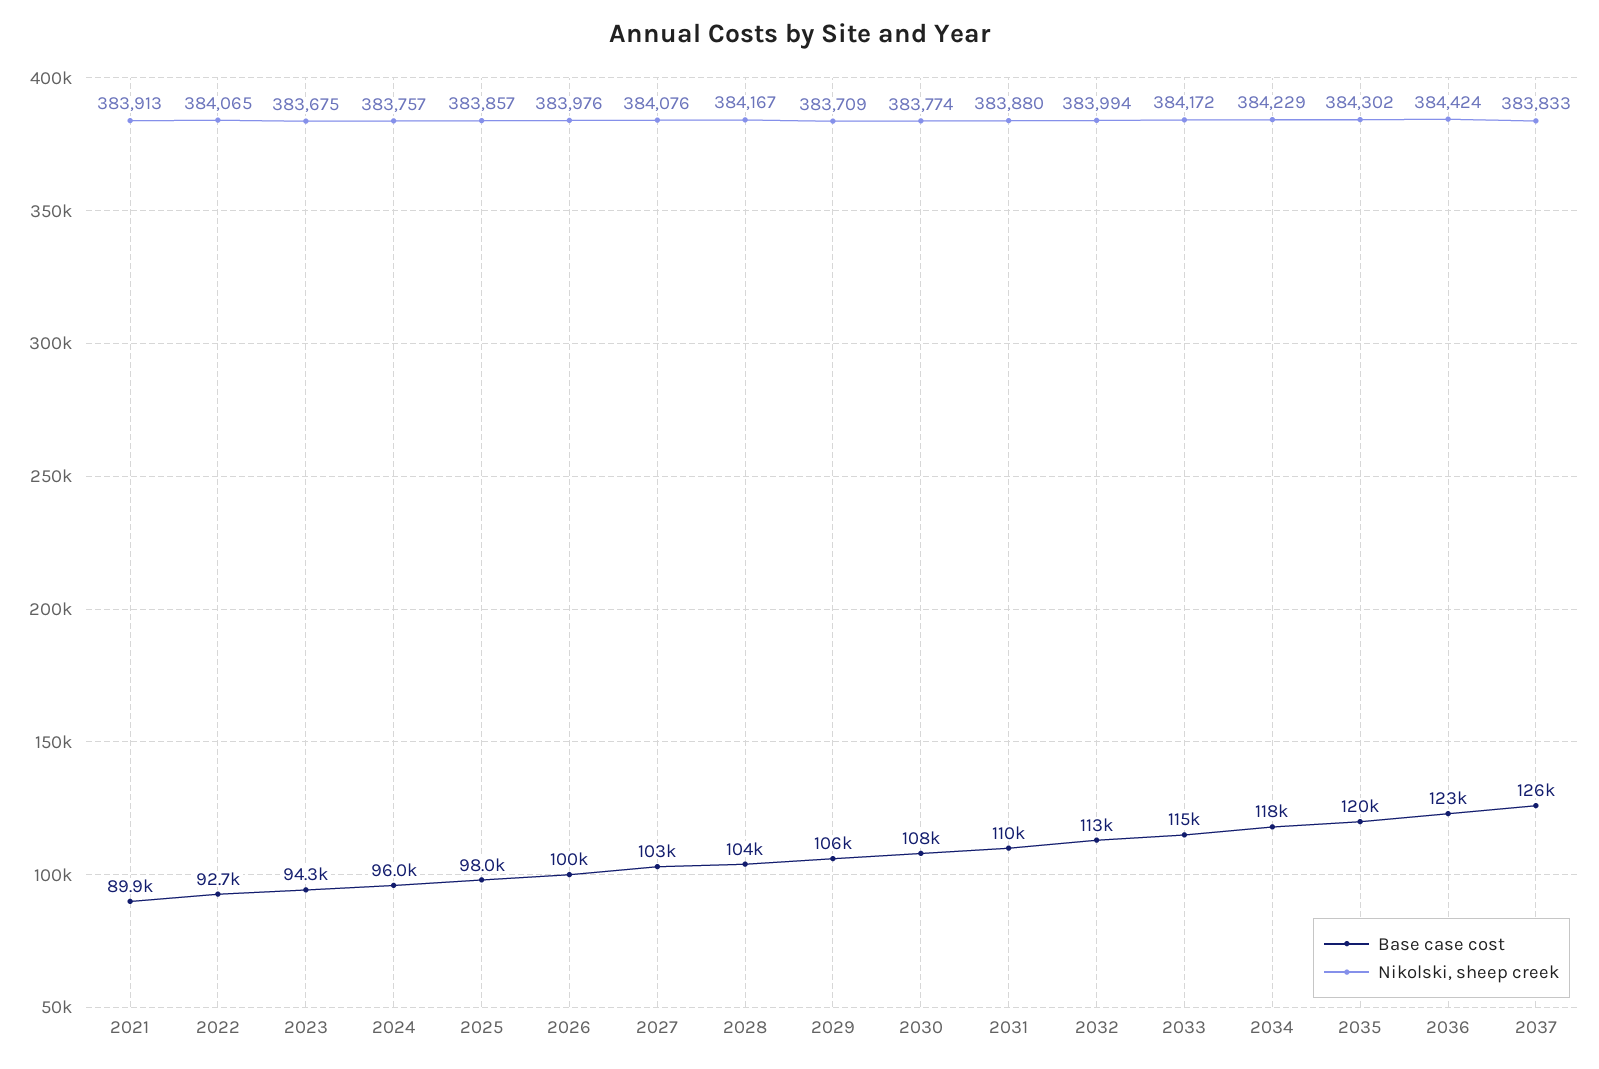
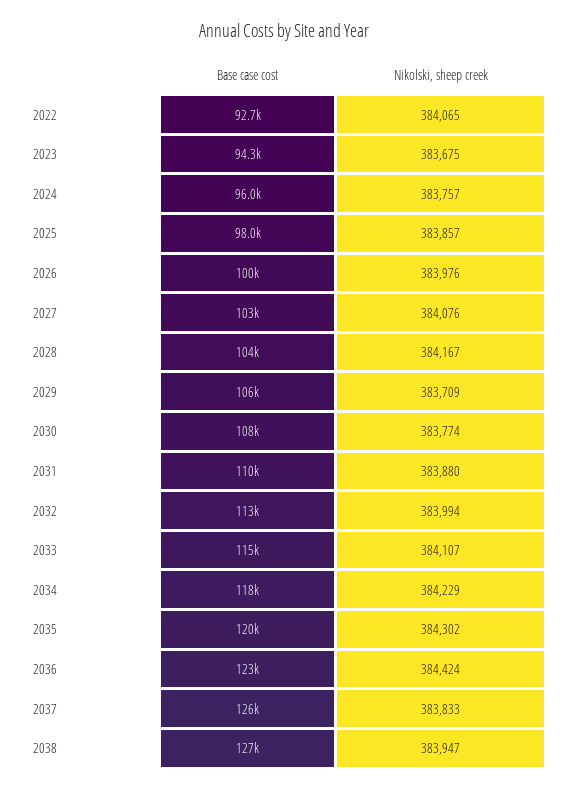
Base case cost, 2021: 89900 -> none
Nikolski, sheep creek, 2021: 383913 -> none
Nikolski, sheep creek, 2033: 384172 -> 384107
Base case cost, 2038: none -> 127000
Nikolski, sheep creek, 2038: none -> 383947

